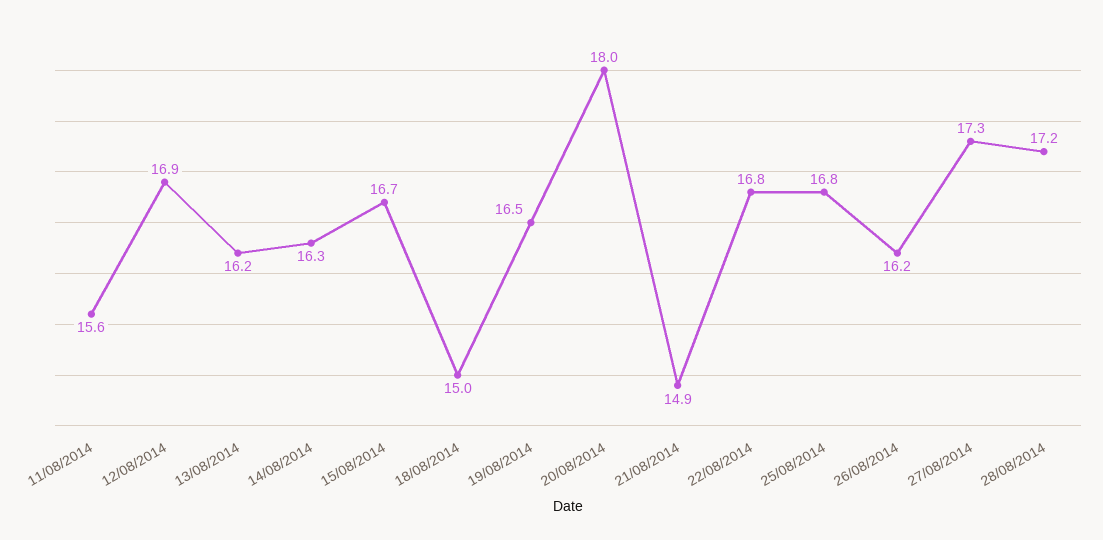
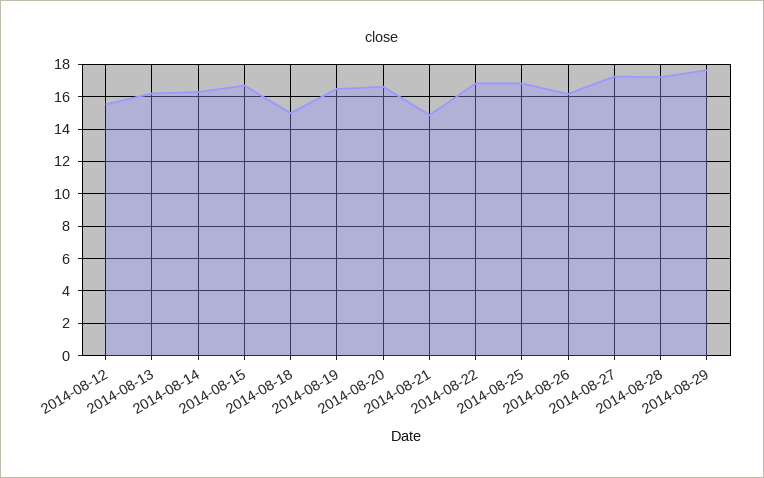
11/08/2014: 15.6 -> none
12/08/2014: 16.9 -> 15.5
20/08/2014: 18 -> 16.5
2014-08-29: none -> 17.5

